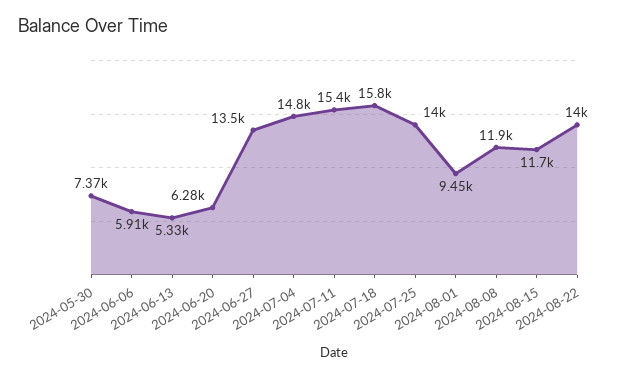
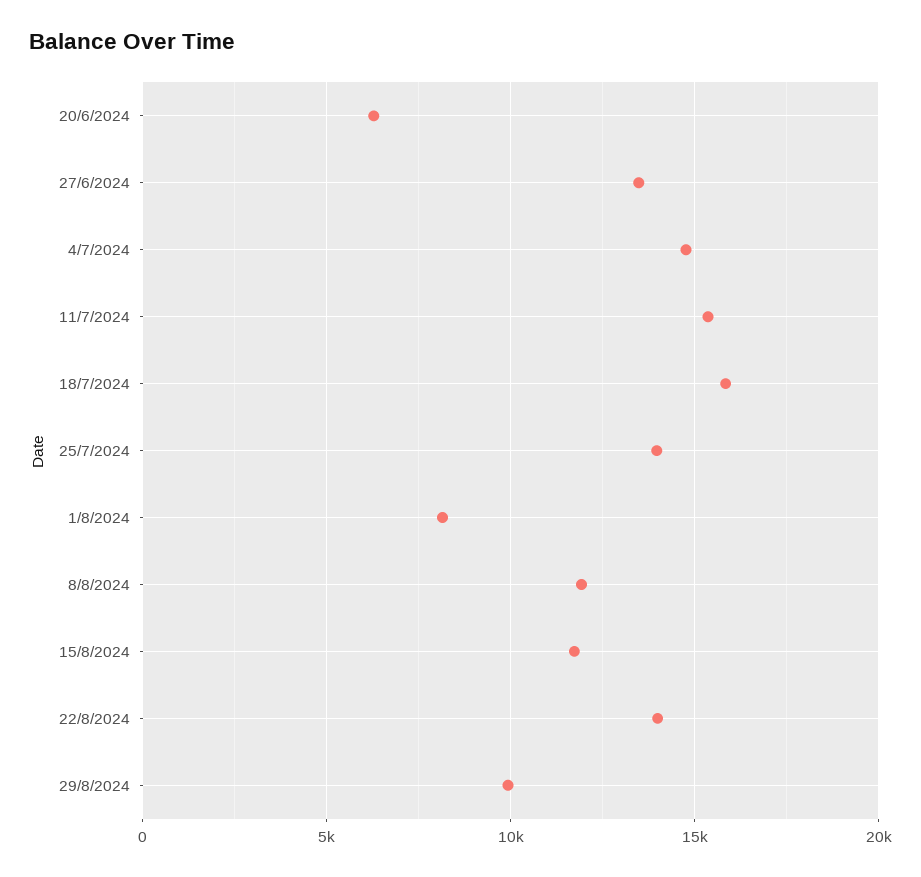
2024-05-30: 7370 -> none
2024-06-06: 5910 -> none
2024-06-13: 5330 -> none
2024-08-01: 9450 -> 8000
29/8/2024: none -> 10000

